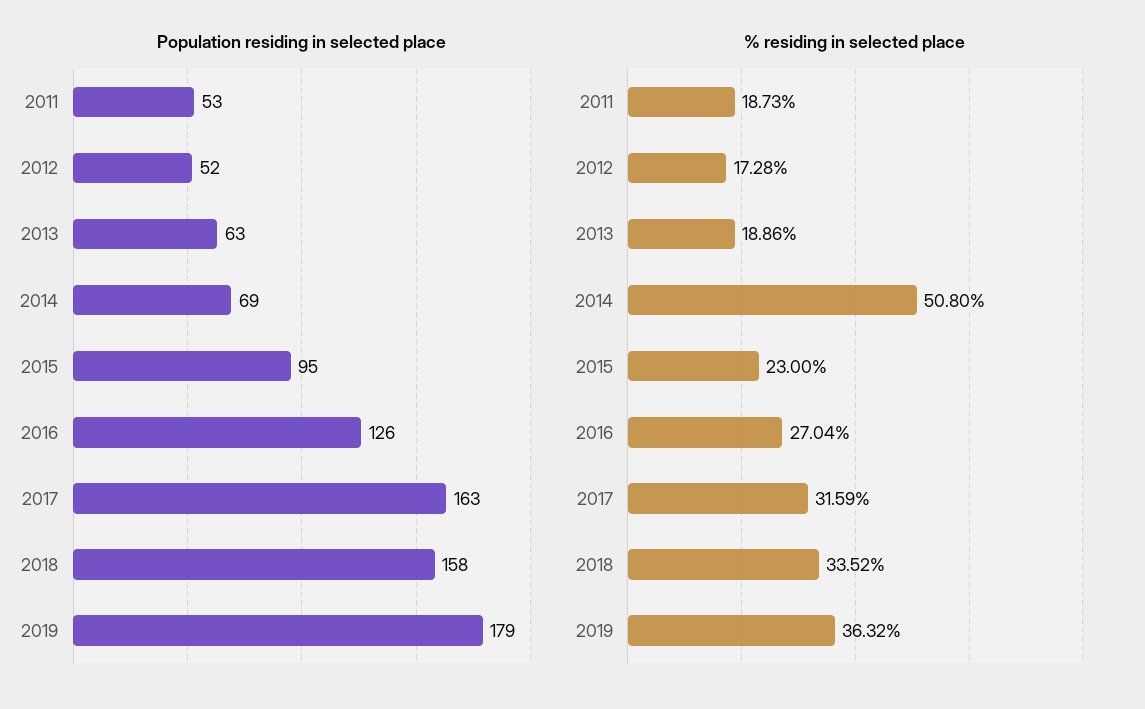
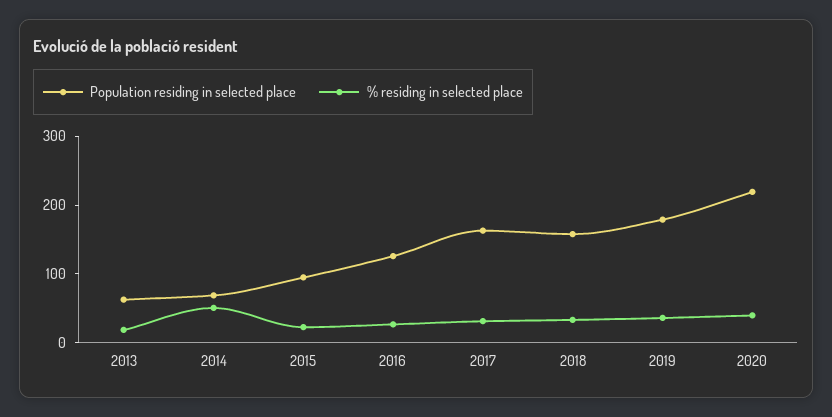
Population residing in selected place, 2011: 53 -> none
Population residing in selected place, 2012: 52 -> none
% residing in selected place, 2011: 18.73 -> none
% residing in selected place, 2012: 17.28 -> none
Population residing in selected place, 2020: none -> 220
% residing in selected place, 2020: none -> 40

